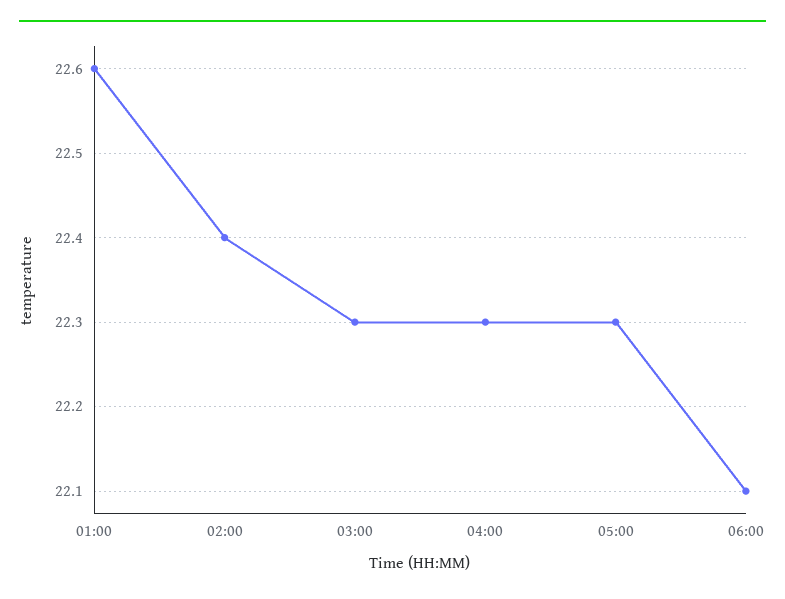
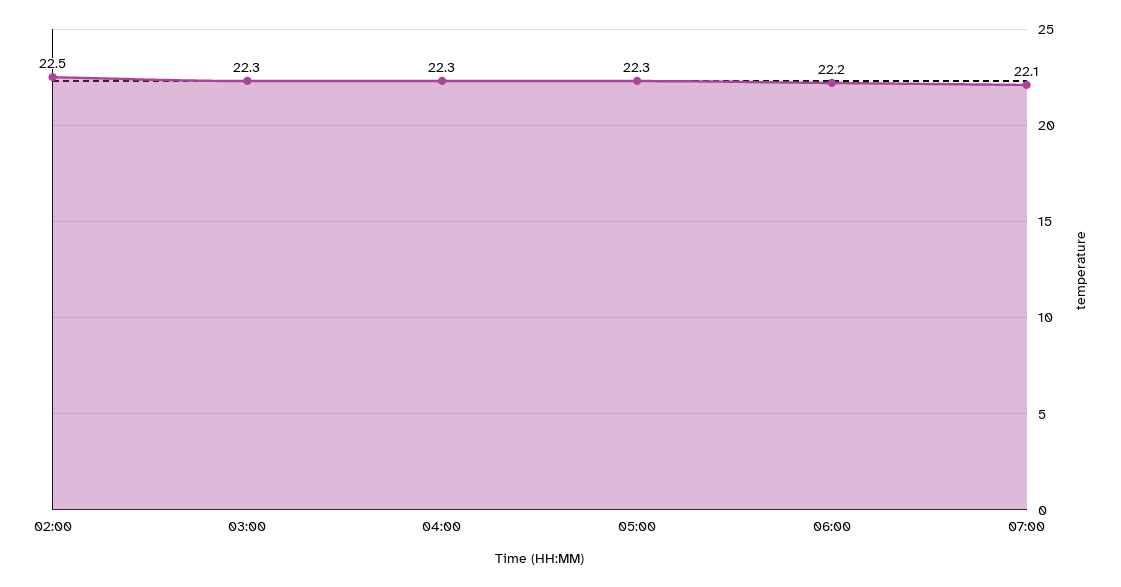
01:00: 22.6 -> none
02:00: 22.4 -> 22.5
06:00: 22.1 -> 22.2
07:00: none -> 22.1

